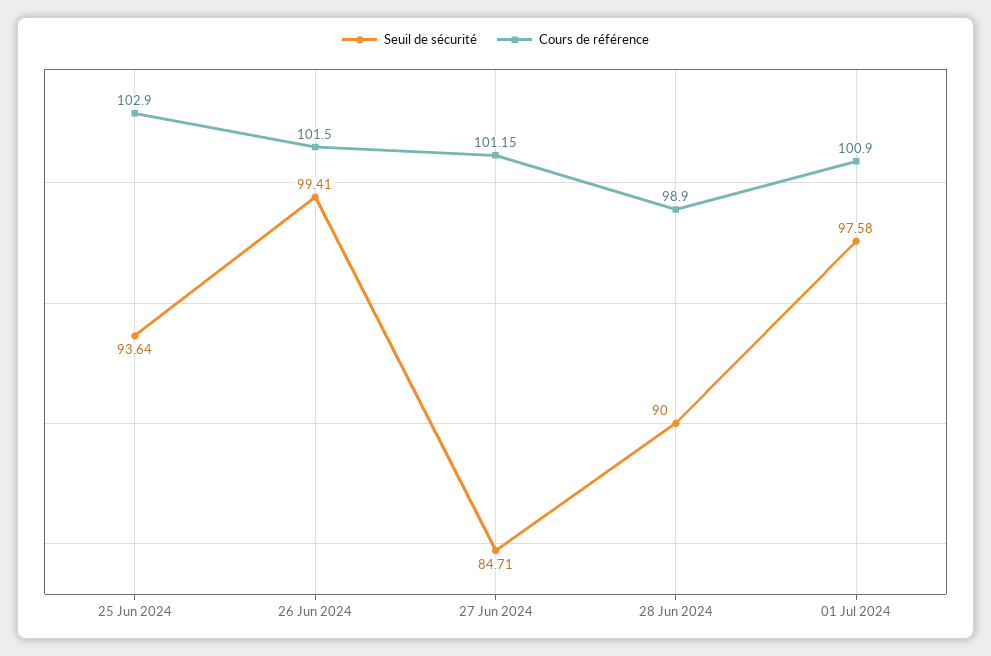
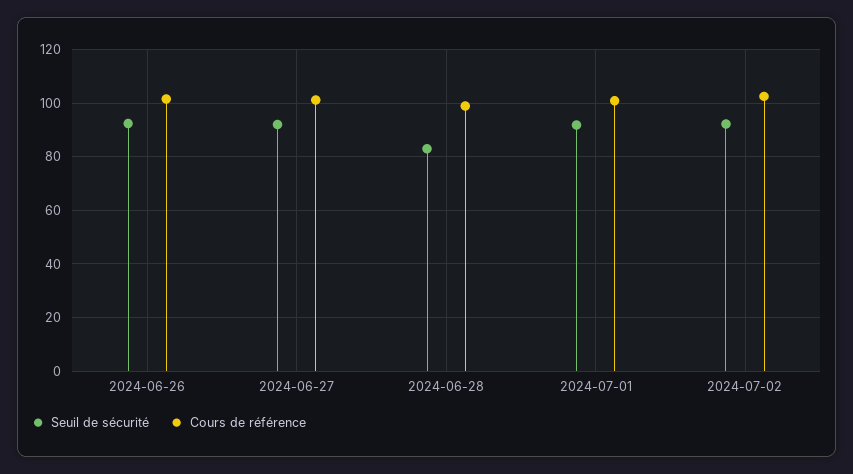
Seuil de sécurité, 25 Jun 2024: 93.64 -> none
Cours de référence, 25 Jun 2024: 102.9 -> none
Seuil de sécurité, 26 Jun 2024: 99.41 -> 92.5
Seuil de sécurité, 27 Jun 2024: 84.71 -> 92.5
Seuil de sécurité, 28 Jun 2024: 90 -> 82.5
Seuil de sécurité, 01 Jul 2024: 97.58 -> 92.5
Seuil de sécurité, 2024-07-02: none -> 92.5
Cours de référence, 2024-07-02: none -> 102.5

